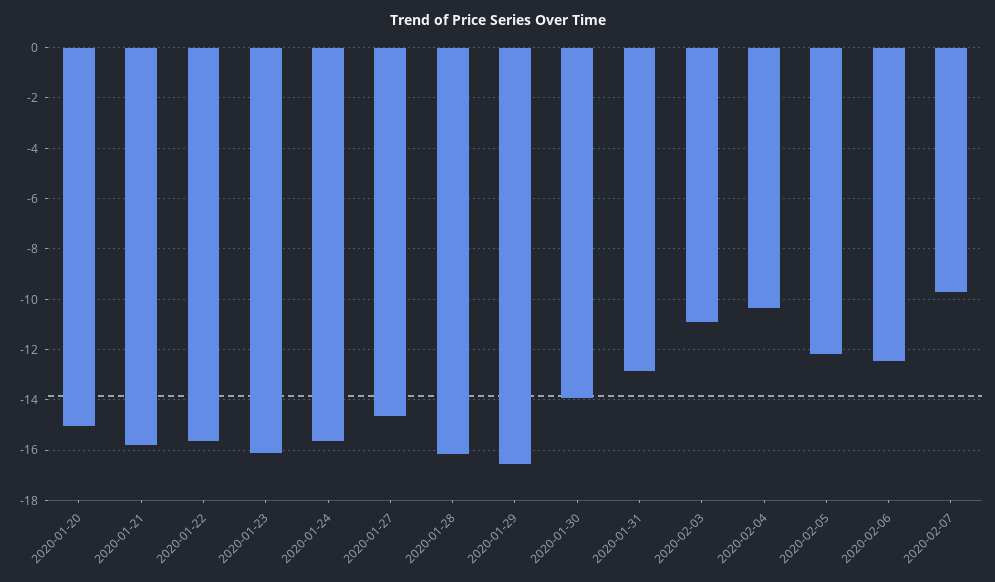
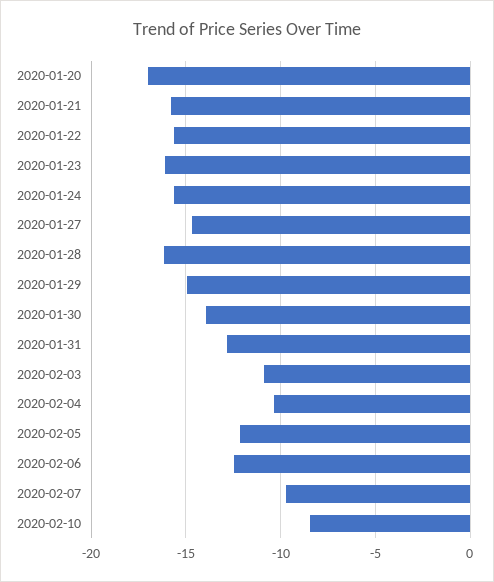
2020-01-20: -15 -> -17
2020-01-29: -16.5 -> -15
2020-02-10: none -> -8.5

